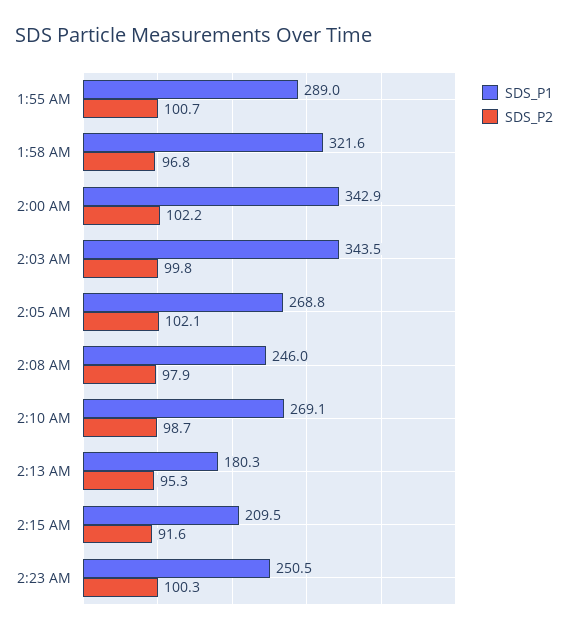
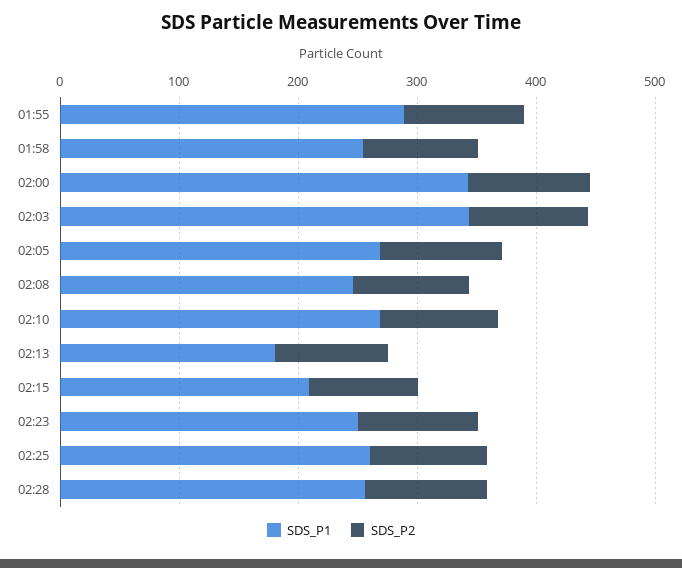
SDS_P1, 1:58 AM: 321.6 -> 260
SDS_P1, 02:25: none -> 260
SDS_P2, 02:25: none -> 100
SDS_P1, 02:28: none -> 260
SDS_P2, 02:28: none -> 100

